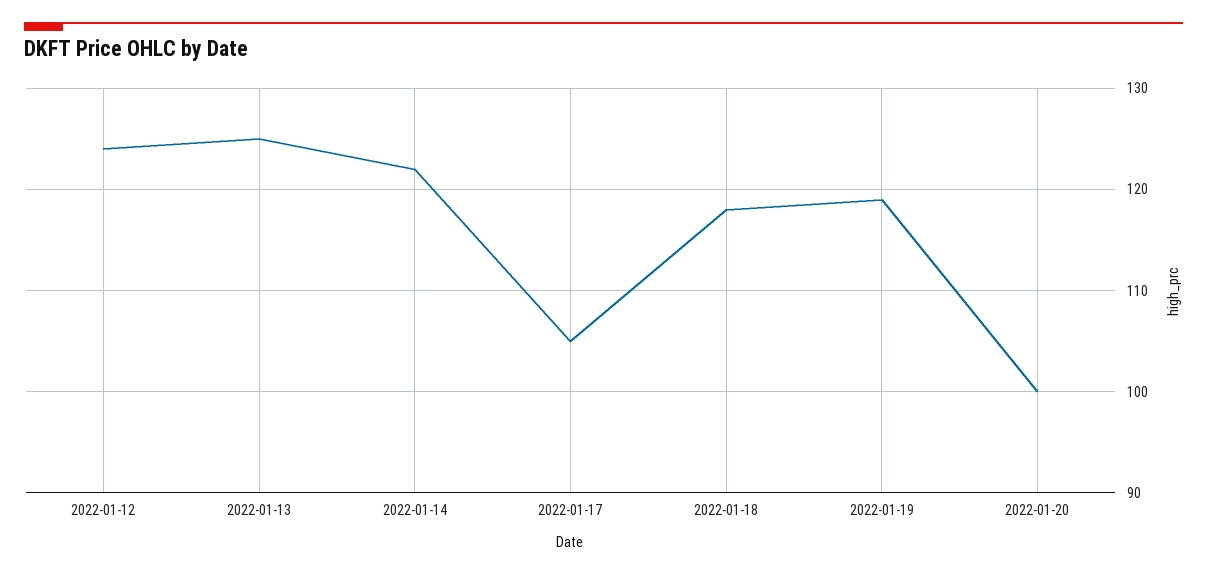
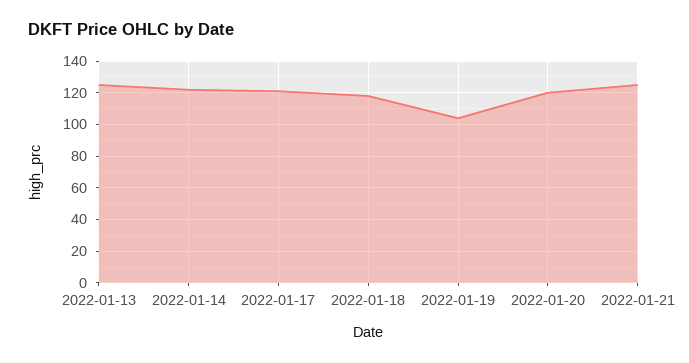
2022-01-12: 124 -> none
2022-01-17: 105 -> 120
2022-01-19: 119 -> 105
2022-01-20: 100 -> 120
2022-01-21: none -> 125

